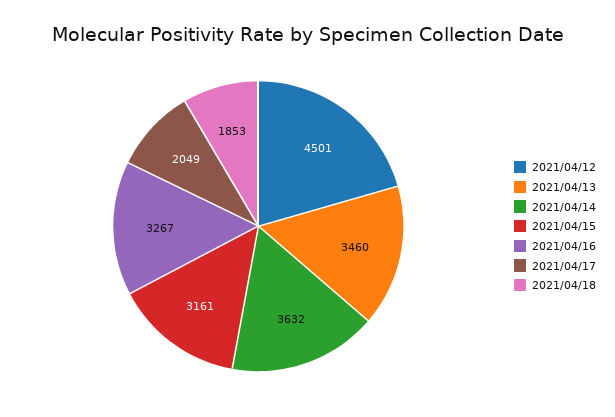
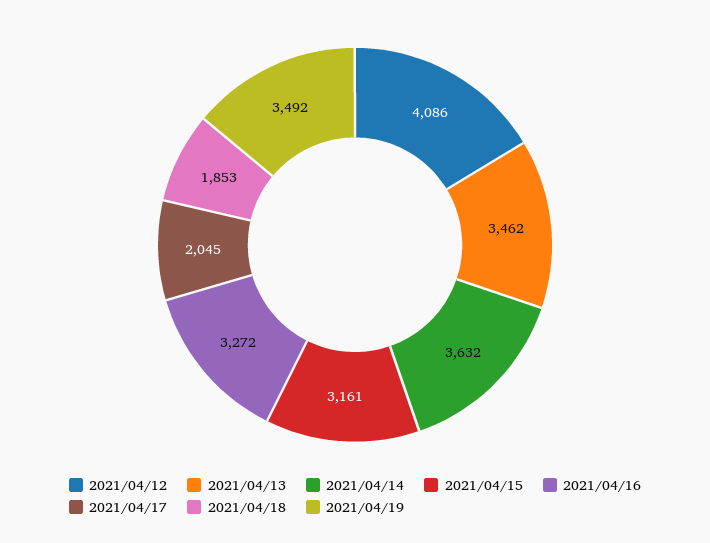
2021/04/12: 4501 -> 4086
2021/04/13: 3460 -> 3462
2021/04/16: 3267 -> 3272
2021/04/17: 2049 -> 2045
2021/04/19: none -> 3492

